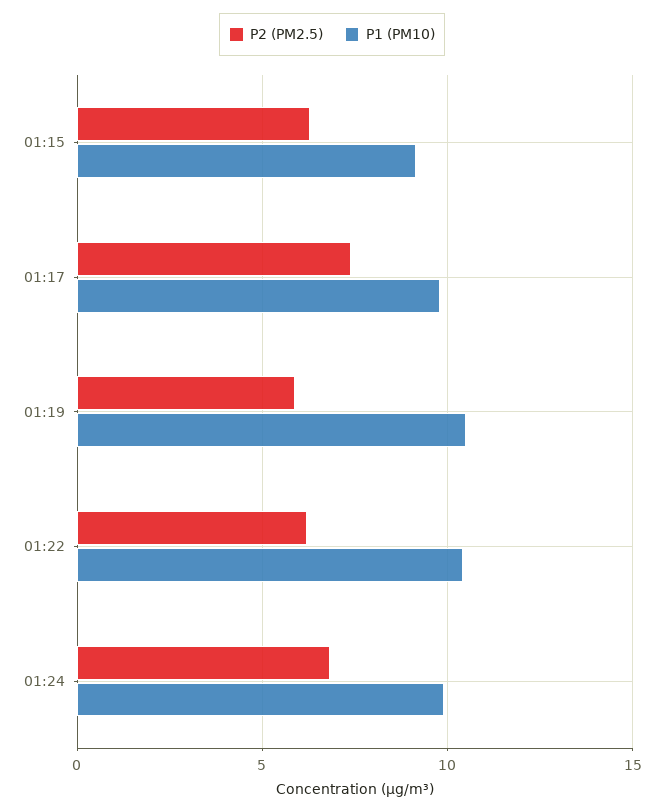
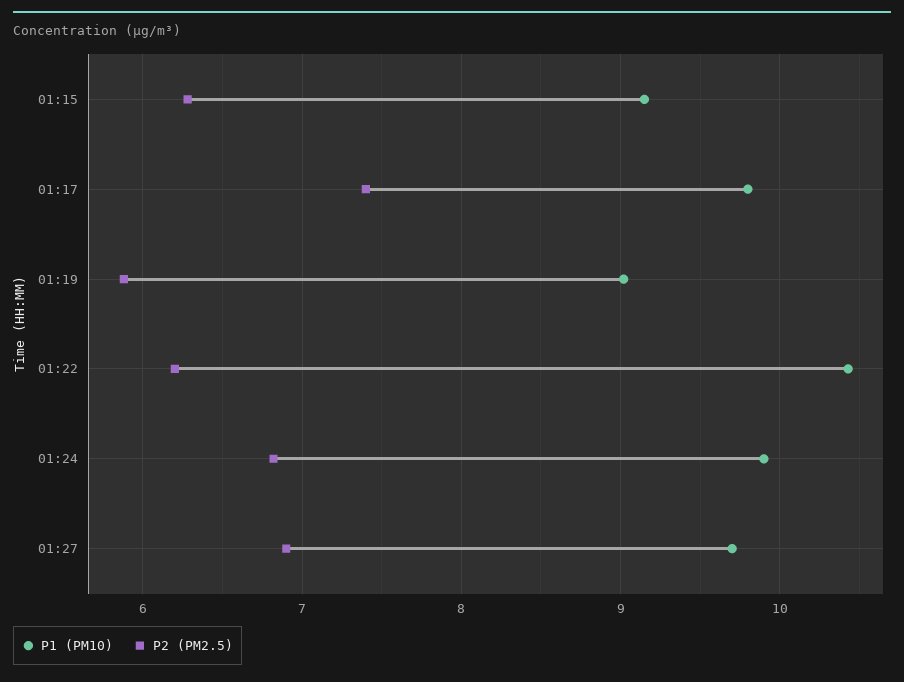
P1 (PM10), 01:19: 10.5 -> 9
P1 (PM10), 01:27: none -> 9.7
P2 (PM2.5), 01:27: none -> 6.9

